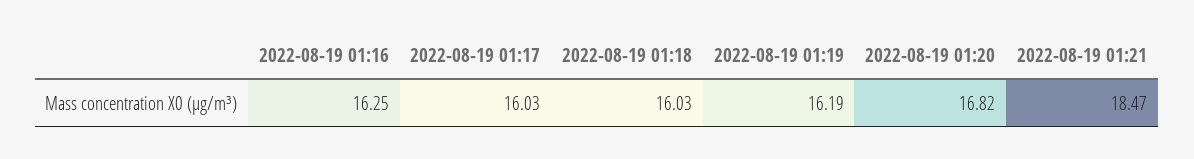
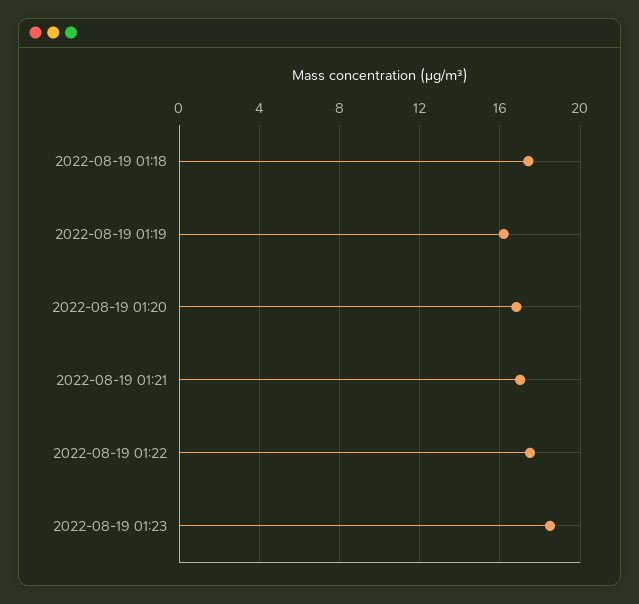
2022-08-19 01:16: 16.25 -> none
2022-08-19 01:17: 16.03 -> none
2022-08-19 01:18: 16.03 -> 17.5
2022-08-19 01:21: 18.47 -> 17
2022-08-19 01:22: none -> 17.5
2022-08-19 01:23: none -> 18.5

